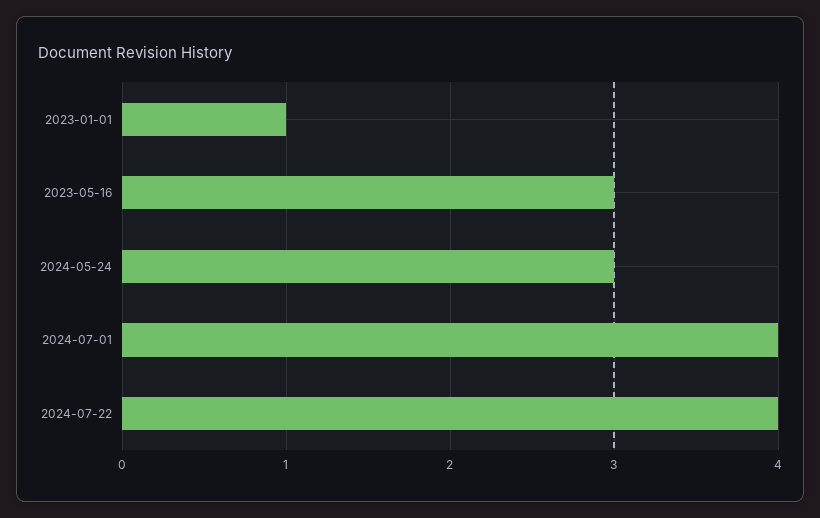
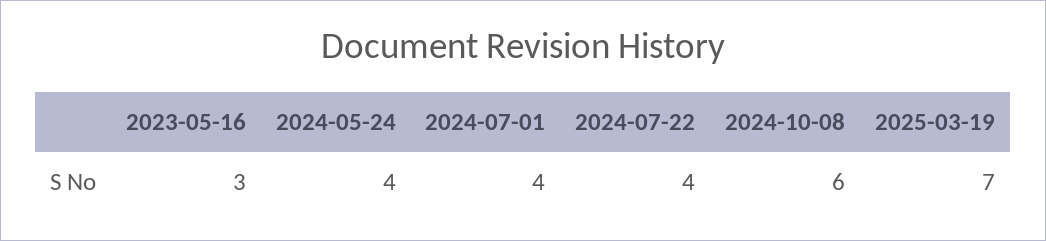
2023-01-01: 1 -> none
2024-05-24: 3 -> 4
2024-10-08: none -> 6
2025-03-19: none -> 7

